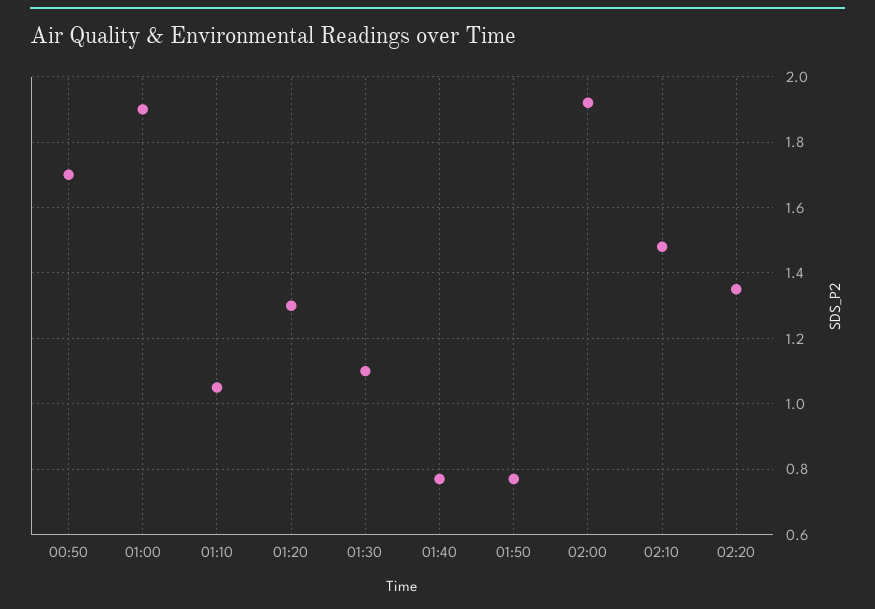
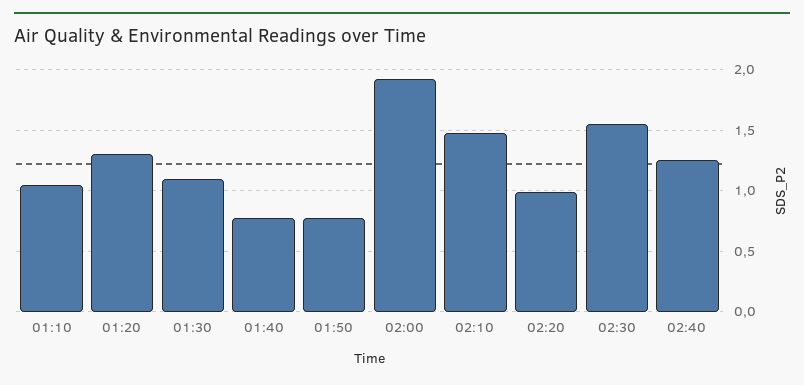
00:50: 1.7 -> none
01:00: 1.9 -> none
02:20: 1.35 -> 1
02:30: none -> 1.55
02:40: none -> 1.25

